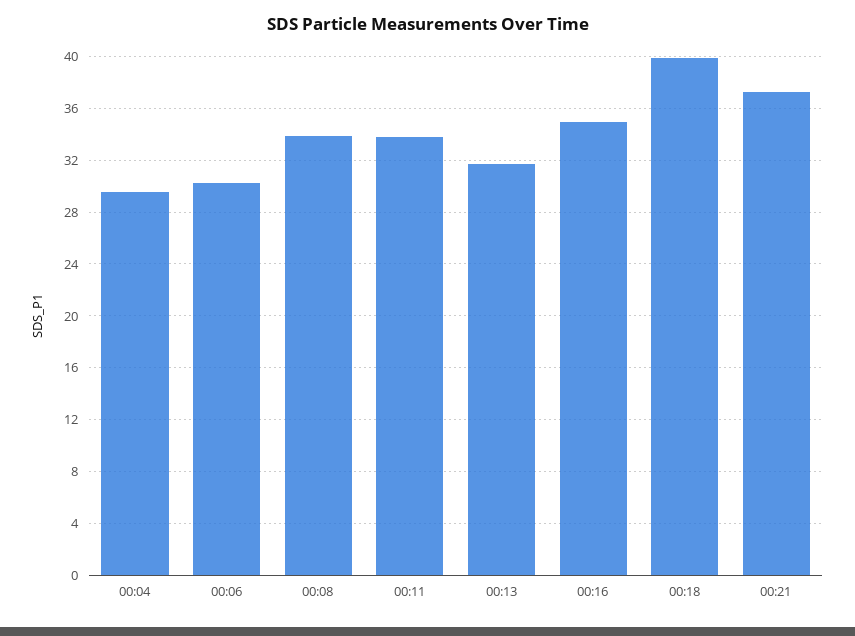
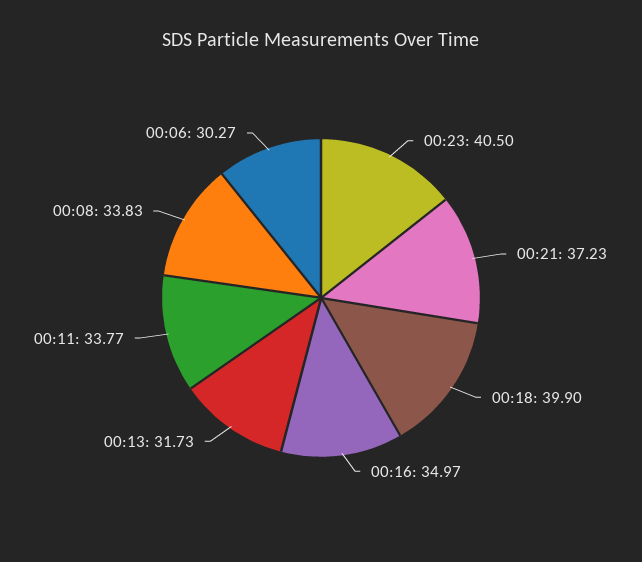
00:04: 29.5 -> none
00:23: none -> 40.5

